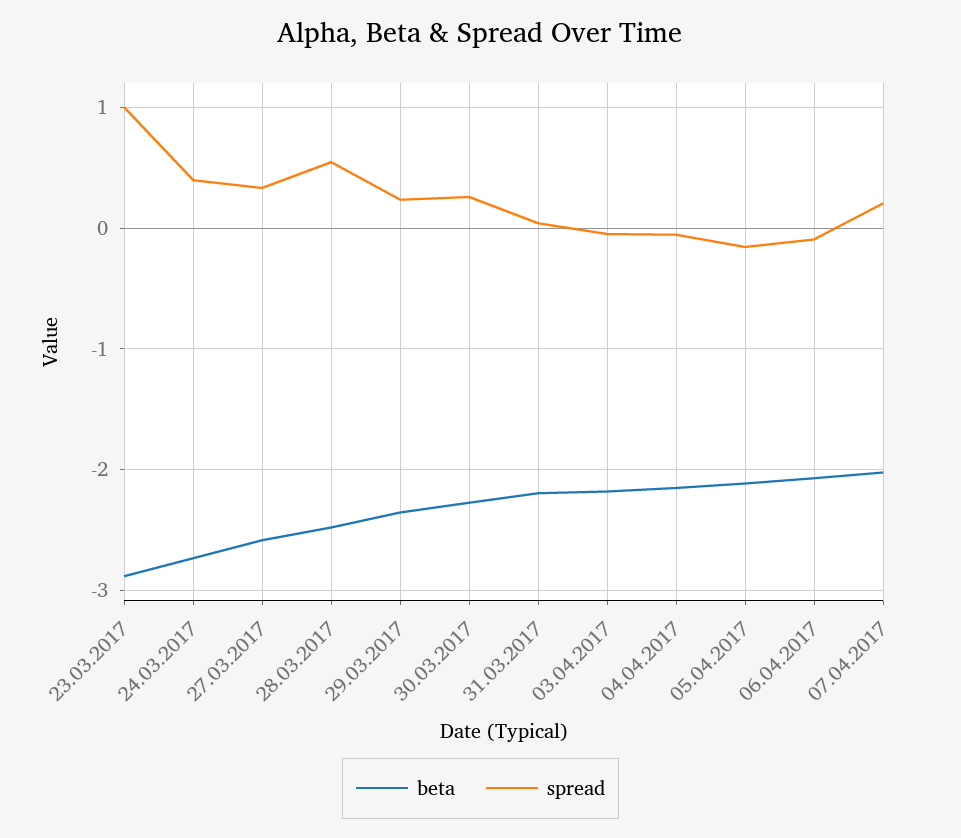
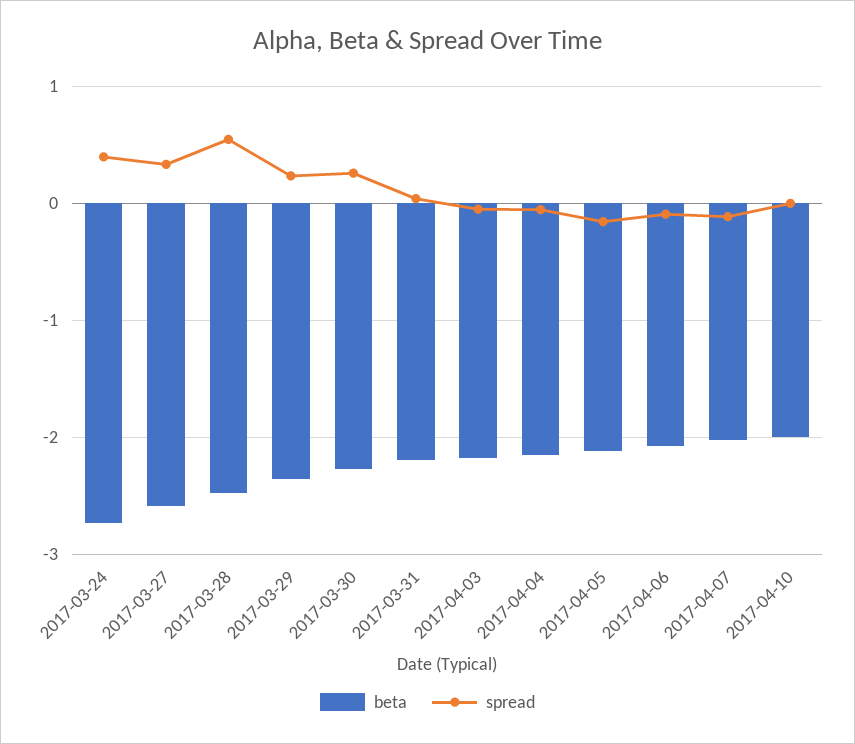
beta, 23.03.2017: -2.9 -> none
spread, 23.03.2017: 1 -> none
spread, 07.04.2017: 0.2 -> -0.1
beta, 2017-04-10: none -> -2
spread, 2017-04-10: none -> 0

